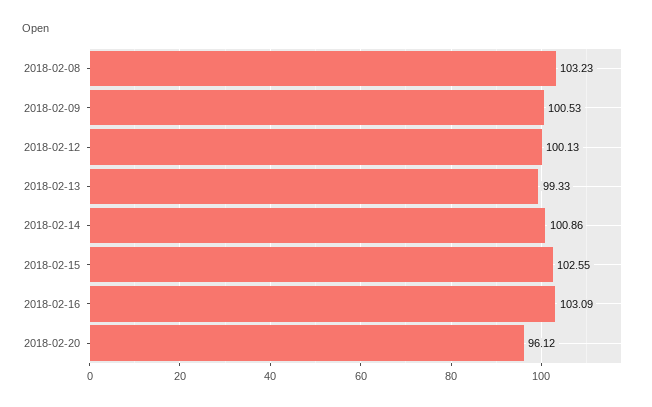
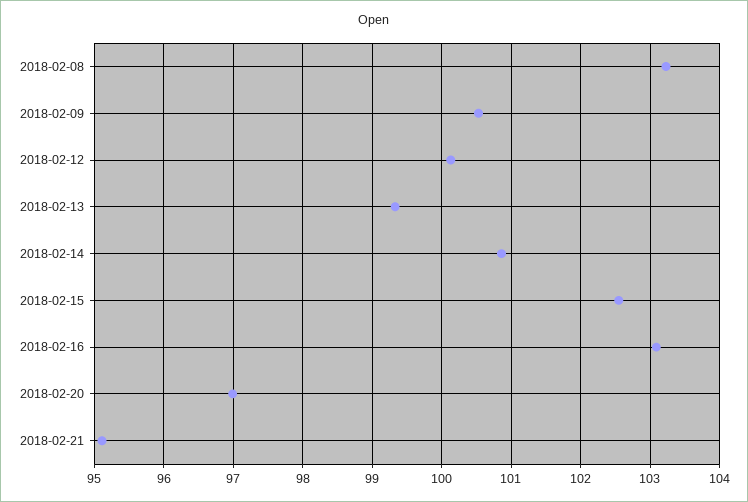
2018-02-20: 96.12 -> 97
2018-02-21: none -> 95.1

